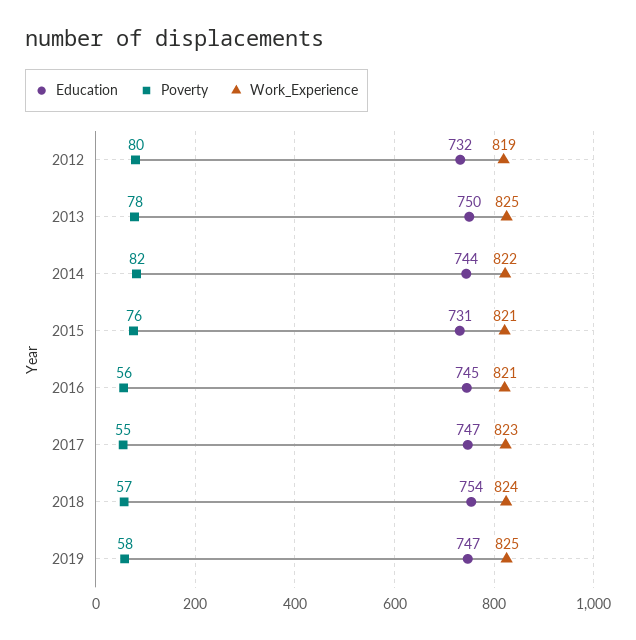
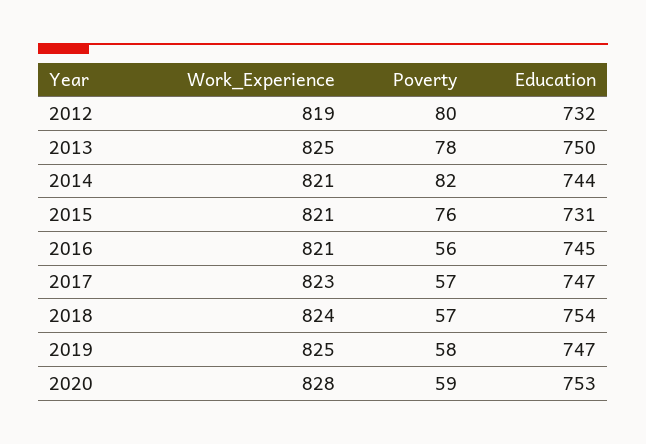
Work_Experience, 2014: 822 -> 821
Poverty, 2017: 55 -> 57
Work_Experience, 2020: none -> 828
Poverty, 2020: none -> 59
Education, 2020: none -> 753

